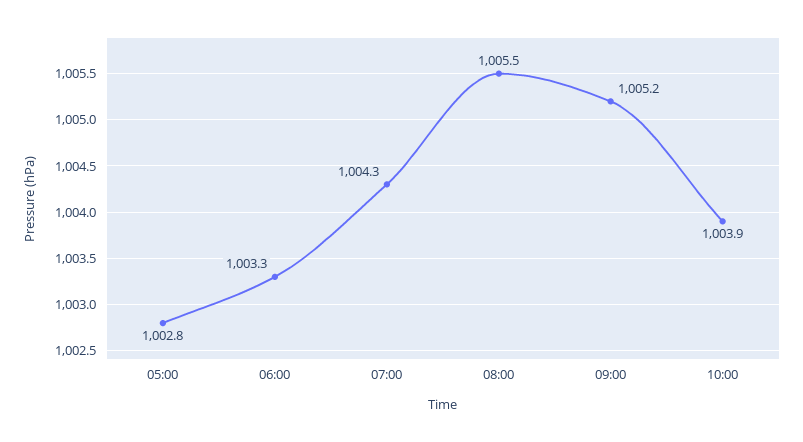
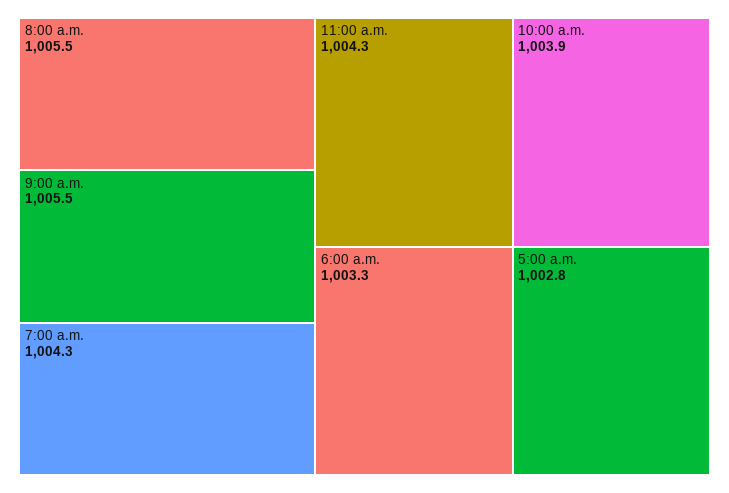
09:00: 1005.2 -> 1005.5
11:00 a.m.: none -> 1004.3

